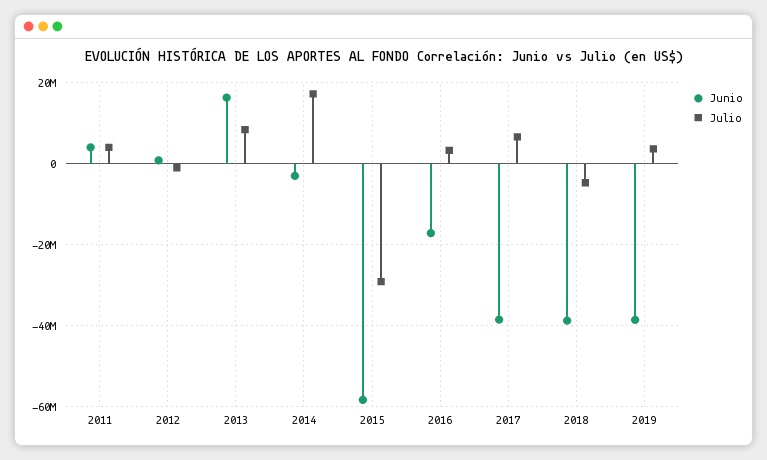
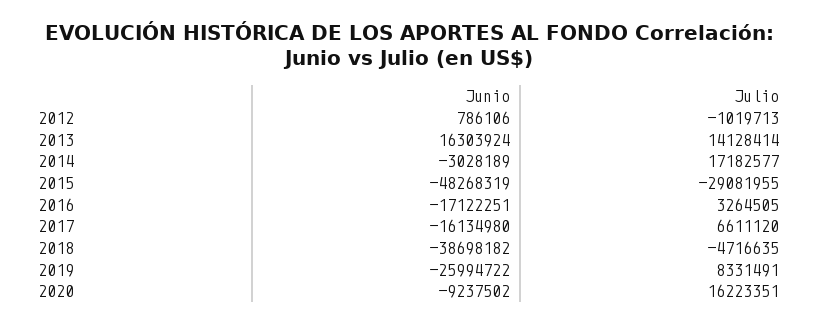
Junio, 2011: 4000000 -> none
Julio, 2011: 4000000 -> none
Julio, 2013: 8000000 -> 14128414
Junio, 2015: -58000000 -> -48268319
Junio, 2017: -38000000 -> -16134980
Junio, 2019: -38000000 -> -25994722
Julio, 2019: 4000000 -> 8331491
Junio, 2020: none -> -9237502
Julio, 2020: none -> 16223351

